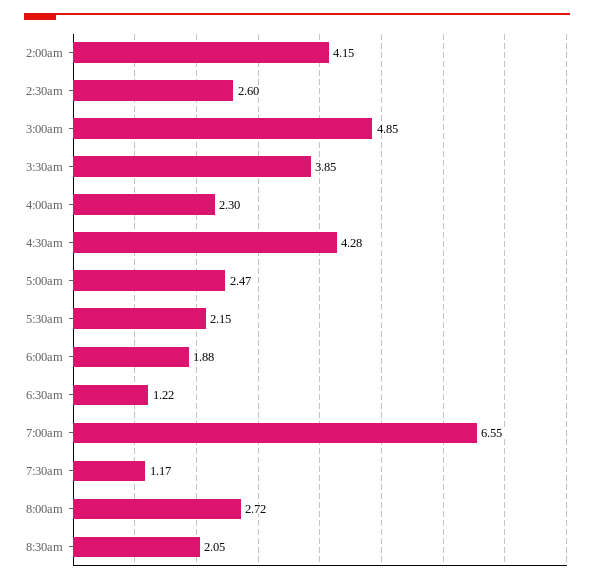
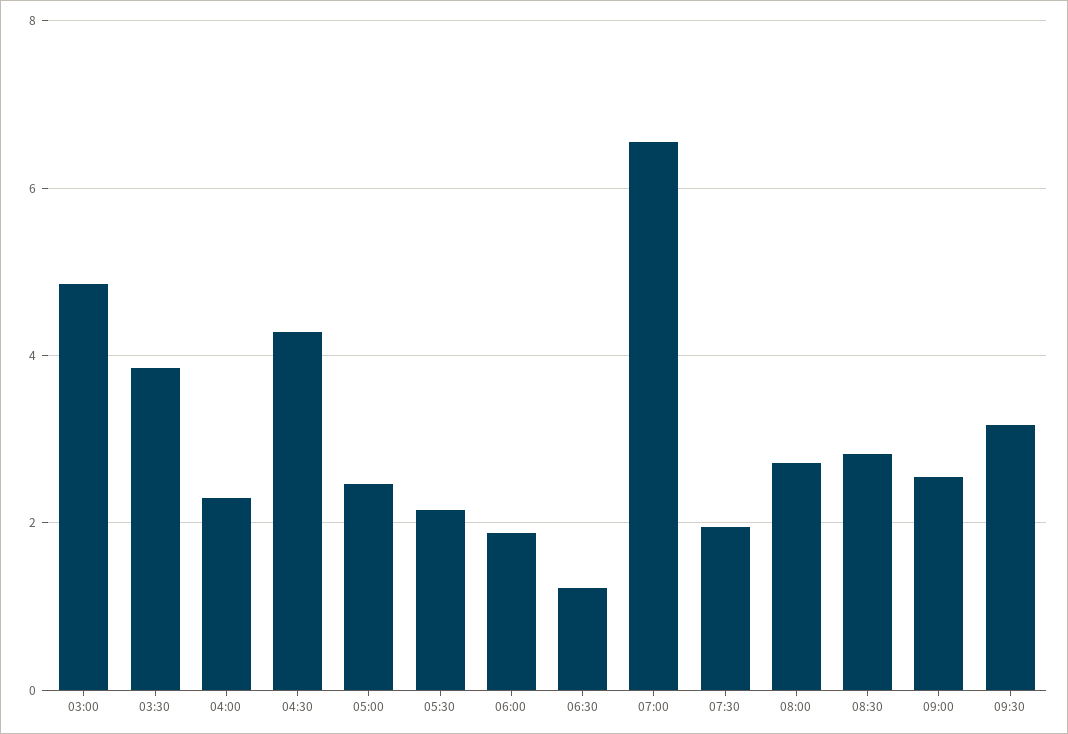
2:00am: 4.15 -> none
2:30am: 2.6 -> none
7:30am: 1.17 -> 2
8:30am: 2.05 -> 2.8
09:00: none -> 2.6
09:30: none -> 3.2

